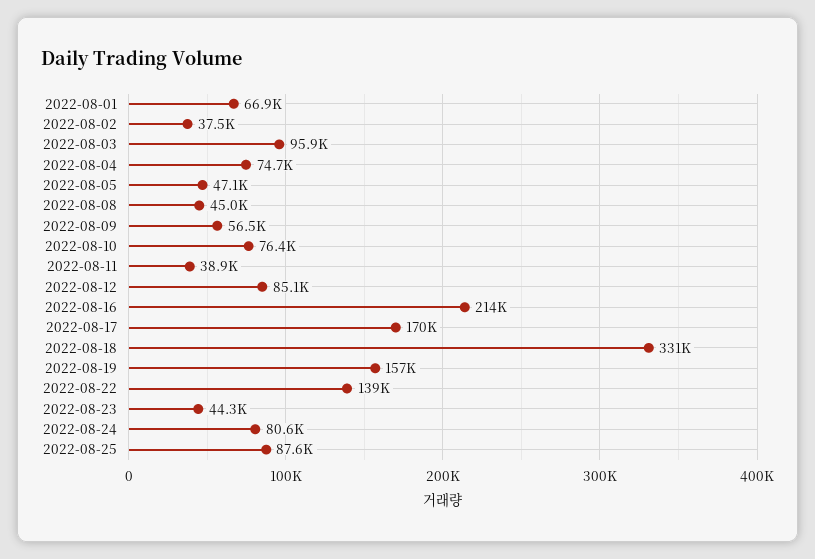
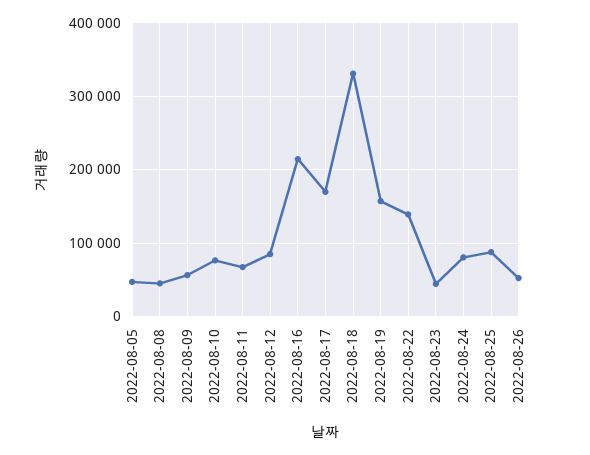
2022-08-01: 66900 -> none
2022-08-02: 37500 -> none
2022-08-03: 95900 -> none
2022-08-04: 74700 -> none
2022-08-11: 38900 -> 70000
2022-08-26: none -> 50000

